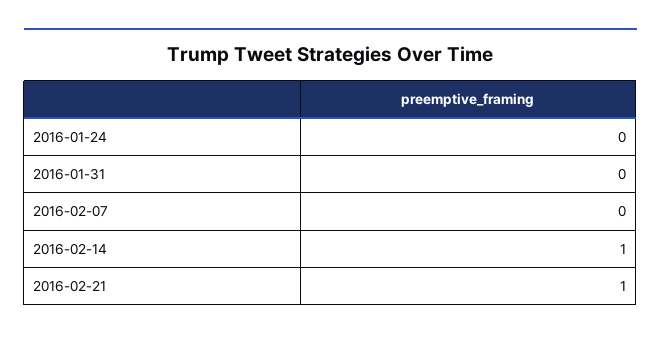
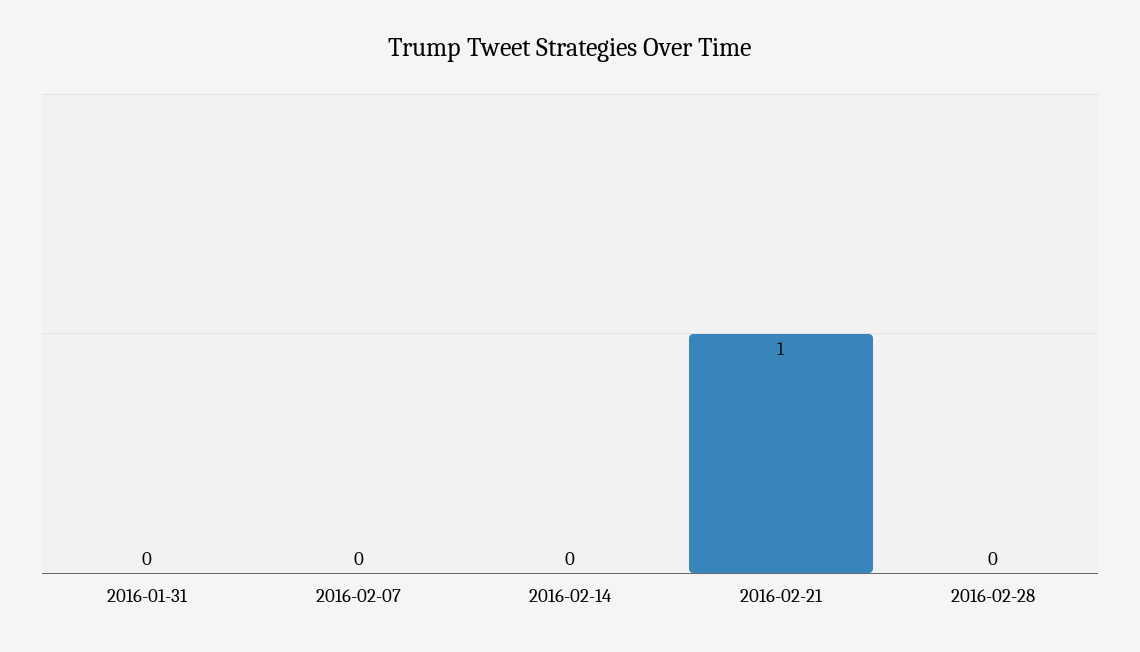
2016-01-24: 0 -> none
2016-02-14: 1 -> 0
2016-02-28: none -> 0

